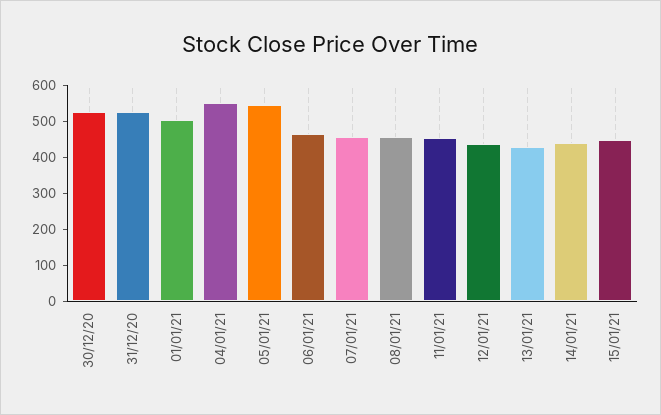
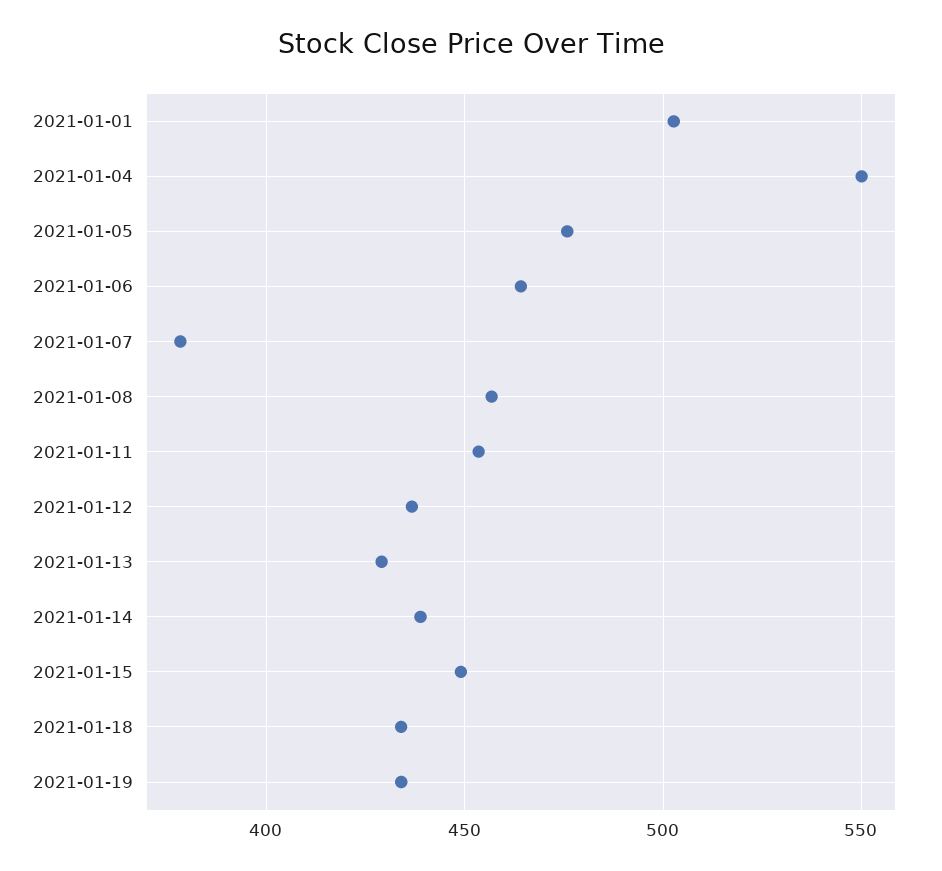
30/12/20: 525 -> none
31/12/20: 525 -> none
05/01/21: 550 -> 475
07/01/21: 450 -> 380
2021-01-18: none -> 435
2021-01-19: none -> 435

